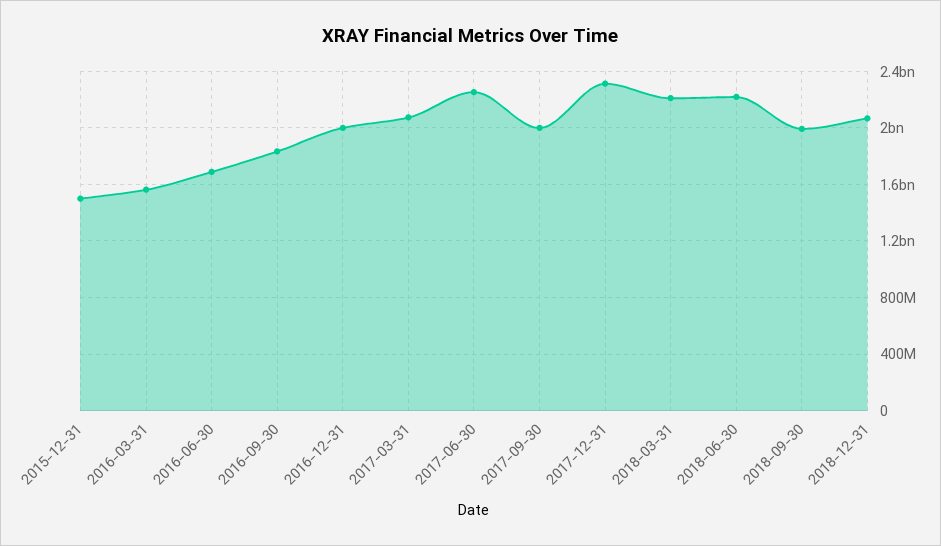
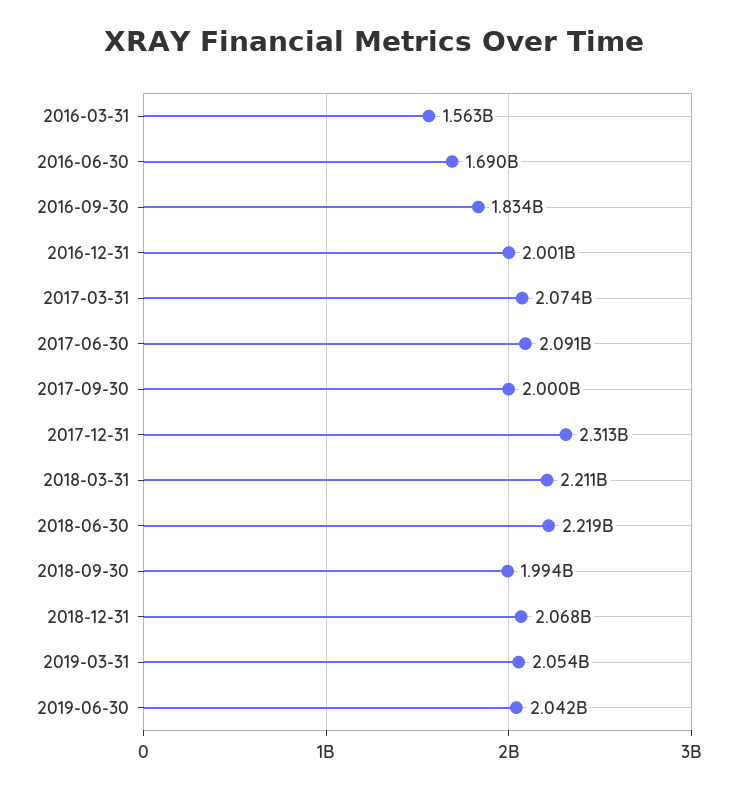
2015-12-31: 1500000000 -> none
2017-06-30: 2250000000 -> 2091000000
2019-03-31: none -> 2054000000
2019-06-30: none -> 2042000000

